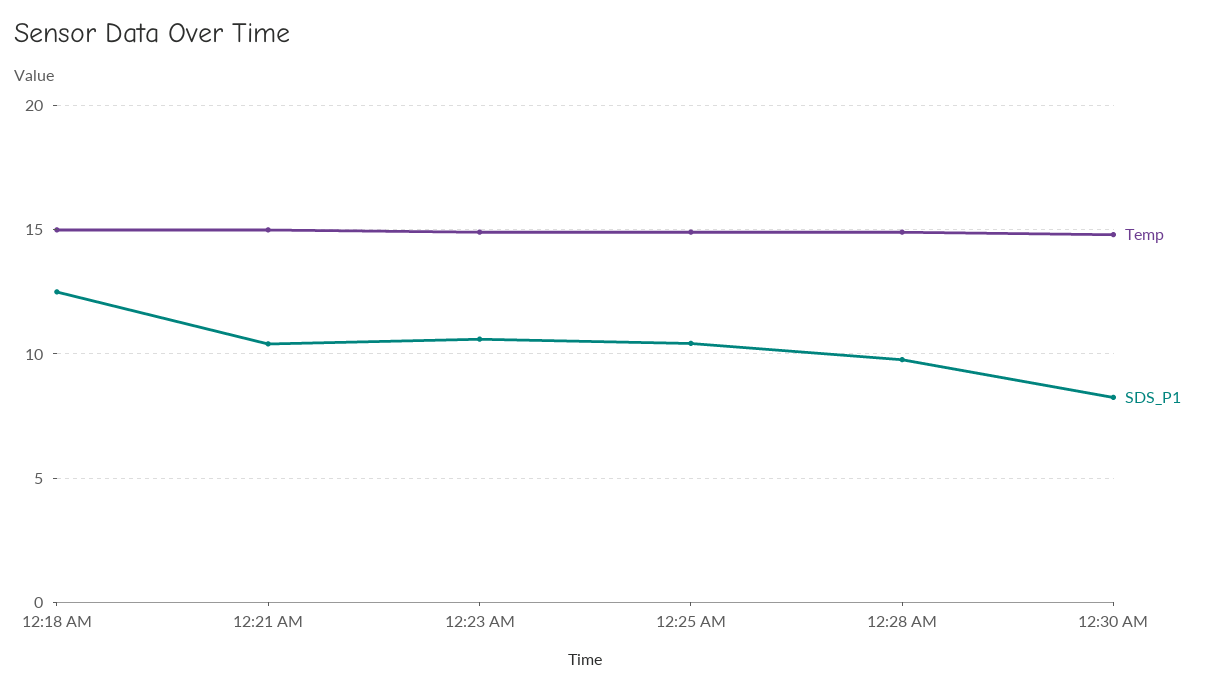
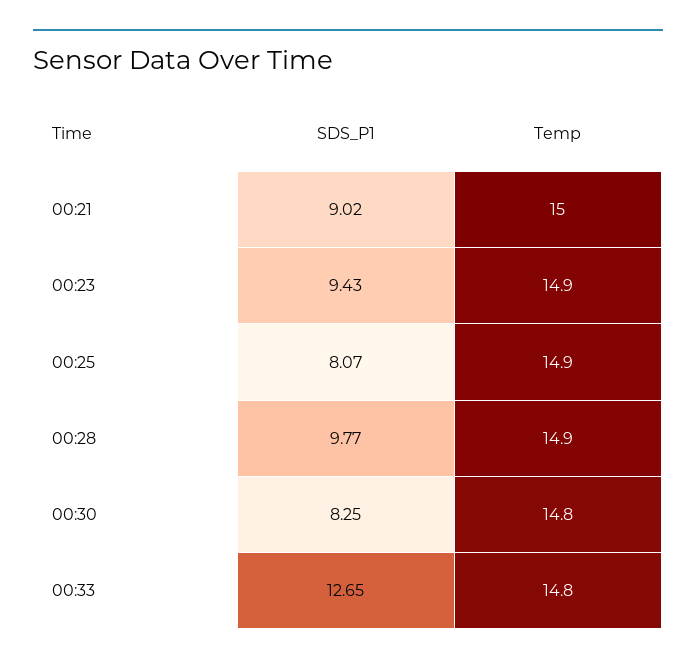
Temp, 12:18 AM: 15 -> none
SDS_P1, 12:18 AM: 12.5 -> none
SDS_P1, 12:21 AM: 10.5 -> 9.02
SDS_P1, 12:23 AM: 10.5 -> 9.43
SDS_P1, 12:25 AM: 10.5 -> 8.07
SDS_P1, 00:33: none -> 12.65
Temp, 00:33: none -> 14.8

